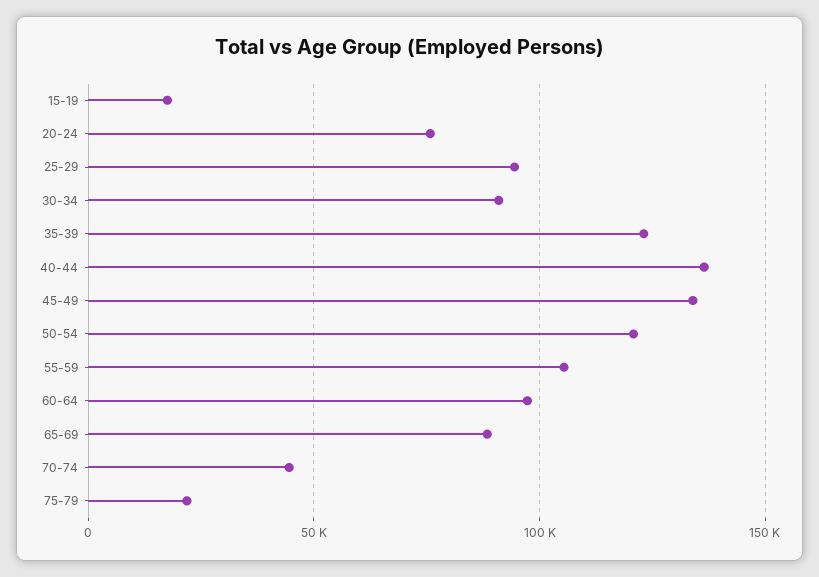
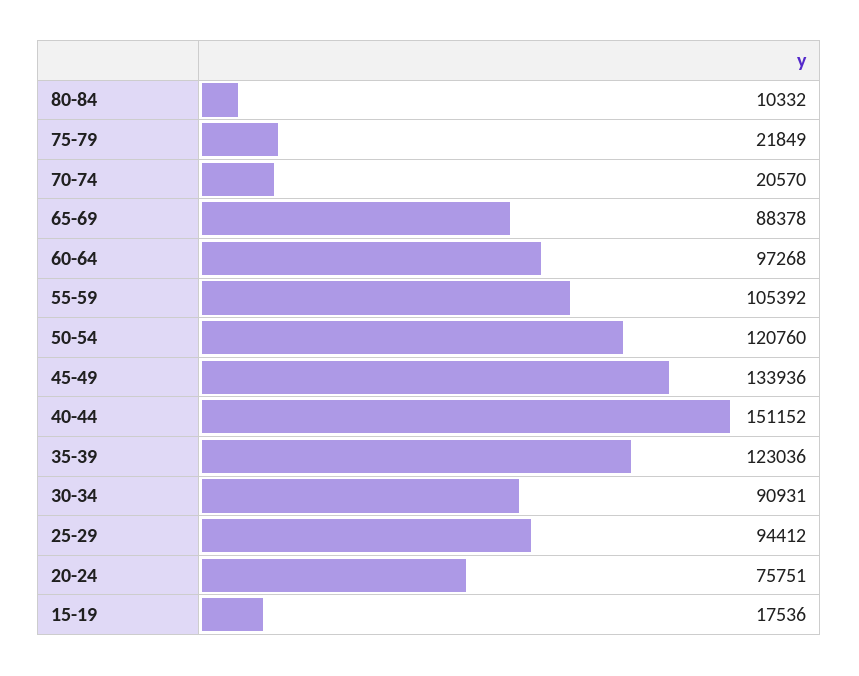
40-44: 135000 -> 151152
70-74: 45000 -> 20570
80-84: none -> 10332

